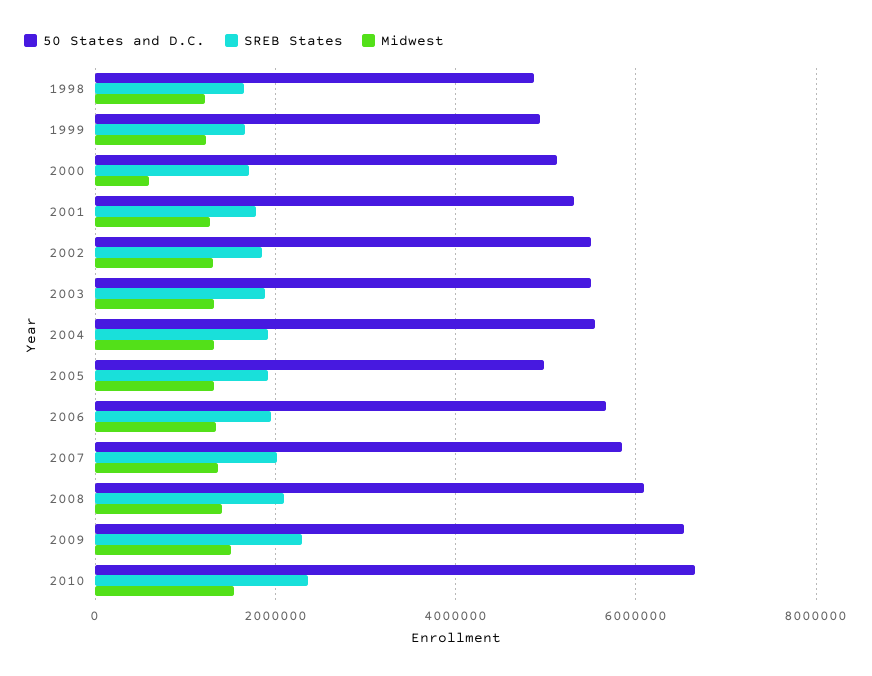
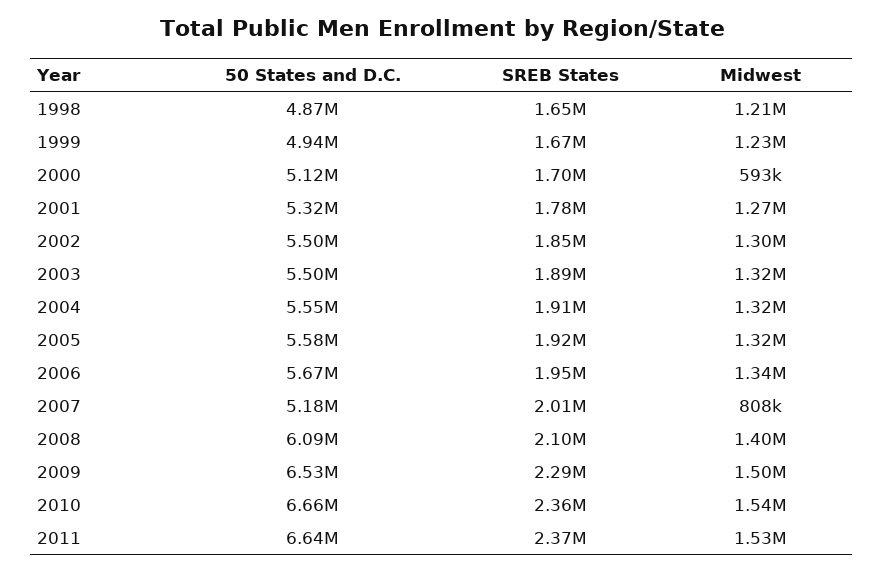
50 States and D.C., 2005: 5000000 -> 5580000
50 States and D.C., 2007: 5800000 -> 5180000
Midwest, 2007: 1400000 -> 808000
50 States and D.C., 2011: none -> 6640000
SREB States, 2011: none -> 2370000
Midwest, 2011: none -> 1530000

